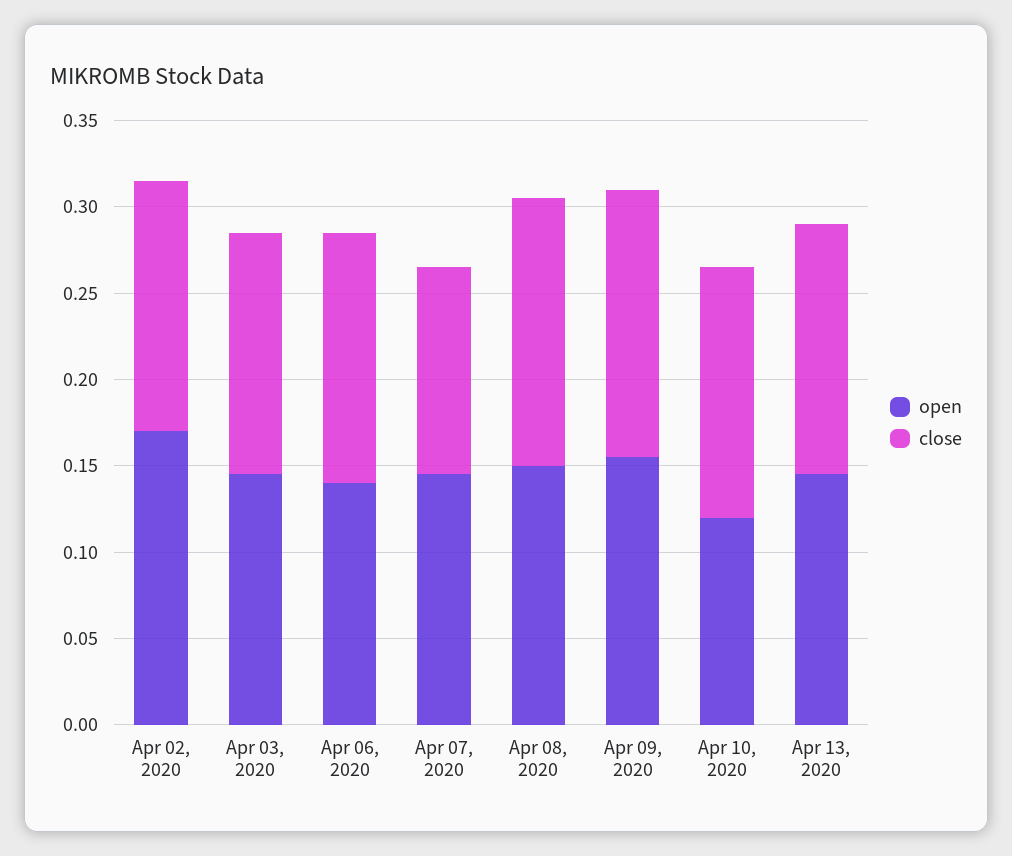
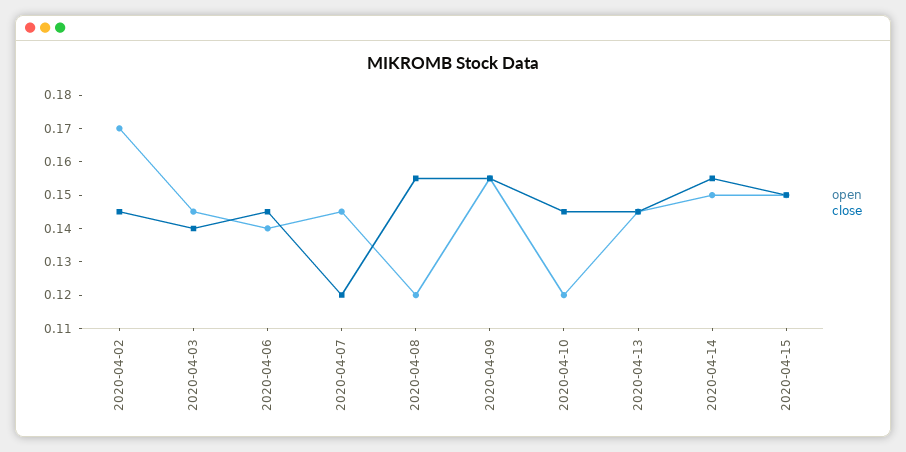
open, Apr 08, 2020: 0.15 -> 0.12
open, 2020-04-14: none -> 0.15
close, 2020-04-14: none -> 0.155
open, 2020-04-15: none -> 0.15
close, 2020-04-15: none -> 0.15

